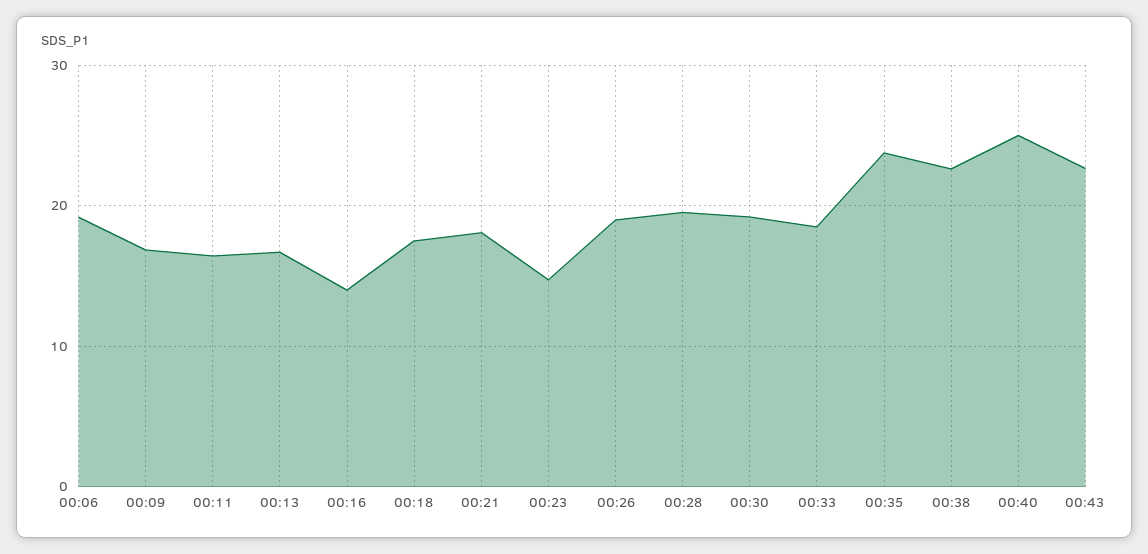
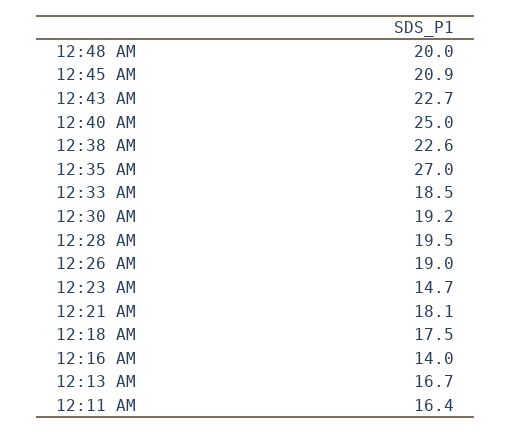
00:06: 19 -> none
00:09: 17 -> none
00:35: 24 -> 27
12:48 AM: none -> 20
12:45 AM: none -> 20.9

